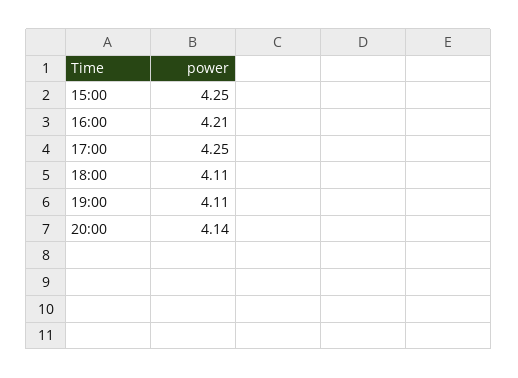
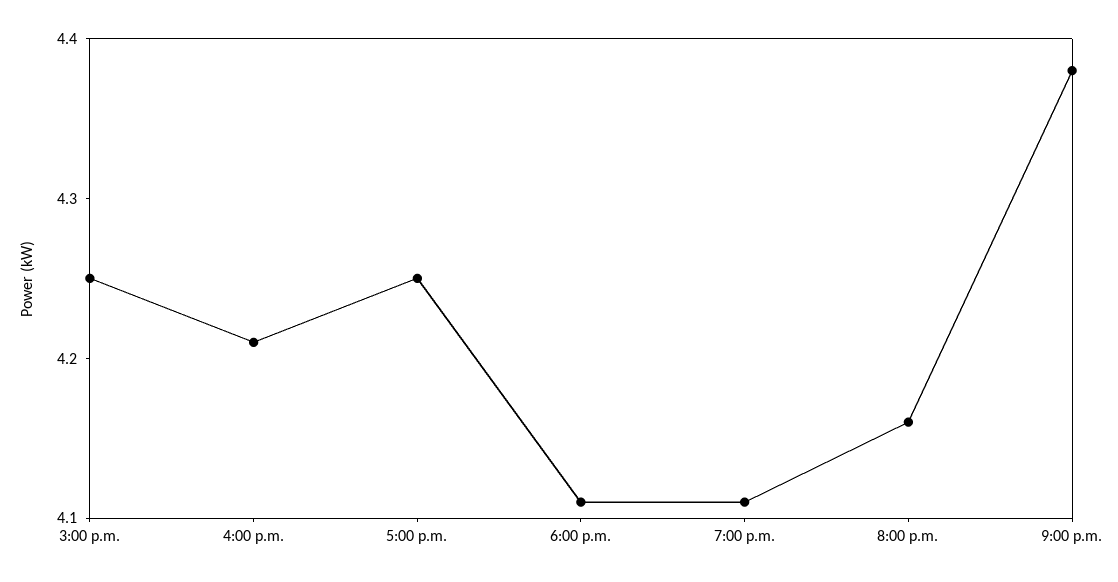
20:00: 4.14 -> 4.16
9:00 p.m.: none -> 4.38

